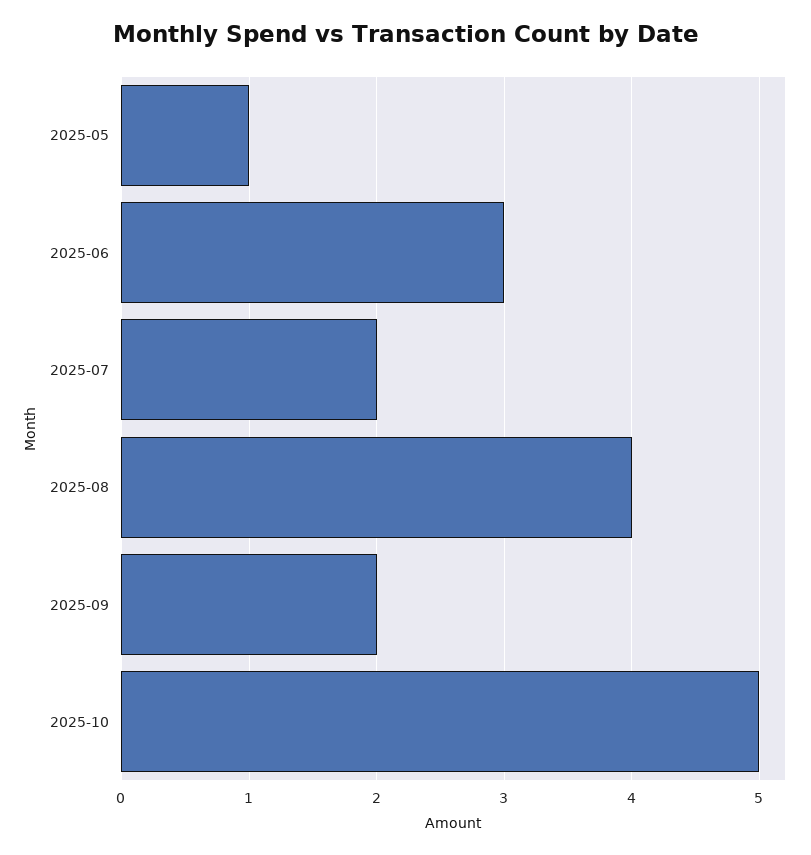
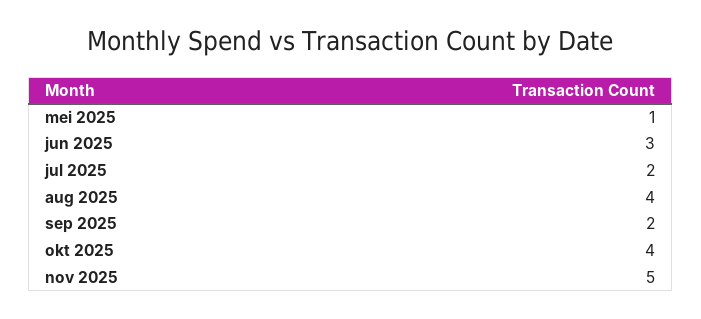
2025-10: 5 -> 4
nov 2025: none -> 5

